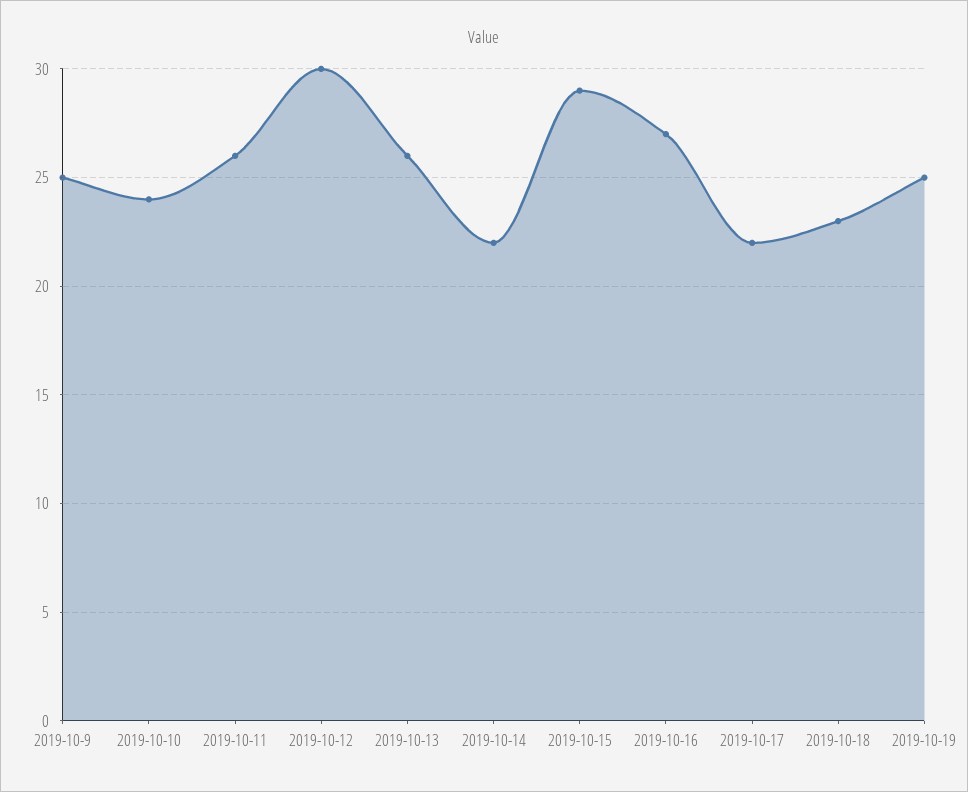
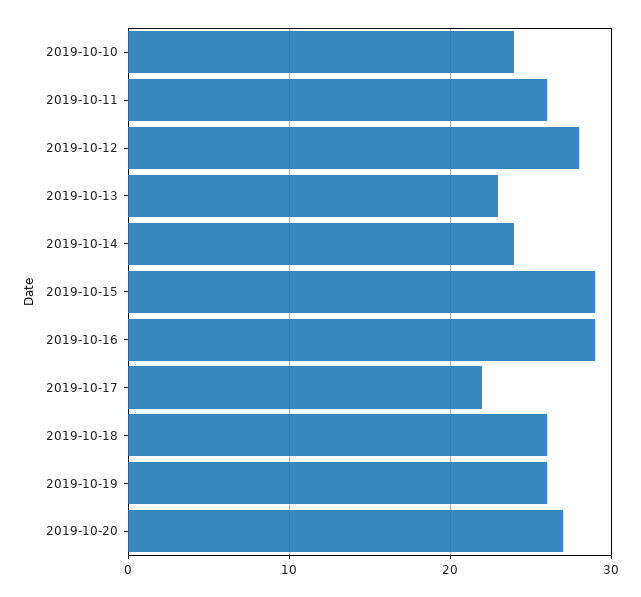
2019-10-9: 25 -> none
2019-10-12: 30 -> 28
2019-10-13: 26 -> 23
2019-10-14: 22 -> 24
2019-10-16: 27 -> 29
2019-10-18: 23 -> 26
2019-10-19: 25 -> 26
2019-10-20: none -> 27

